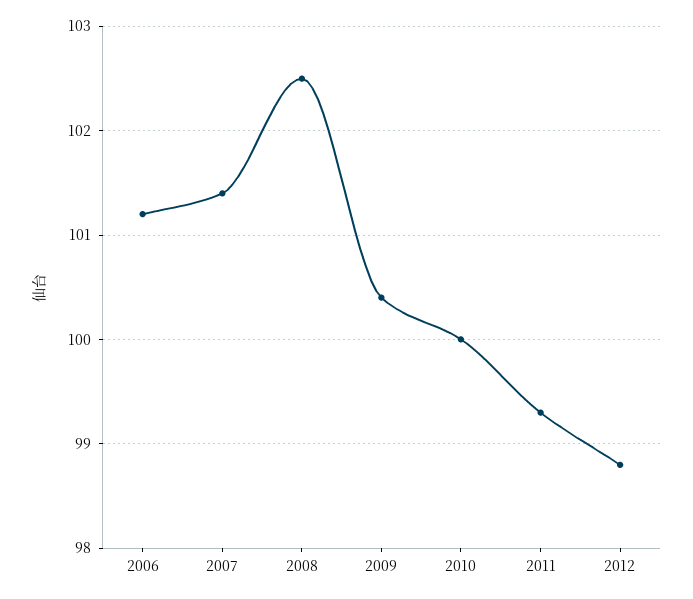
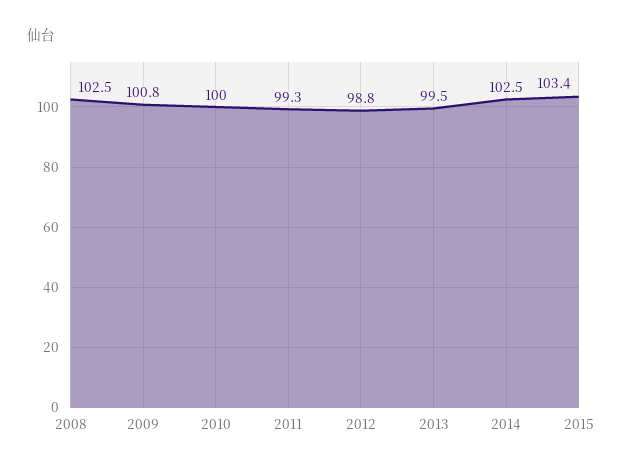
2006: 101.2 -> none
2007: 101.4 -> none
2009: 100.4 -> 100.8
2013: none -> 99.5
2014: none -> 102.5
2015: none -> 103.4

